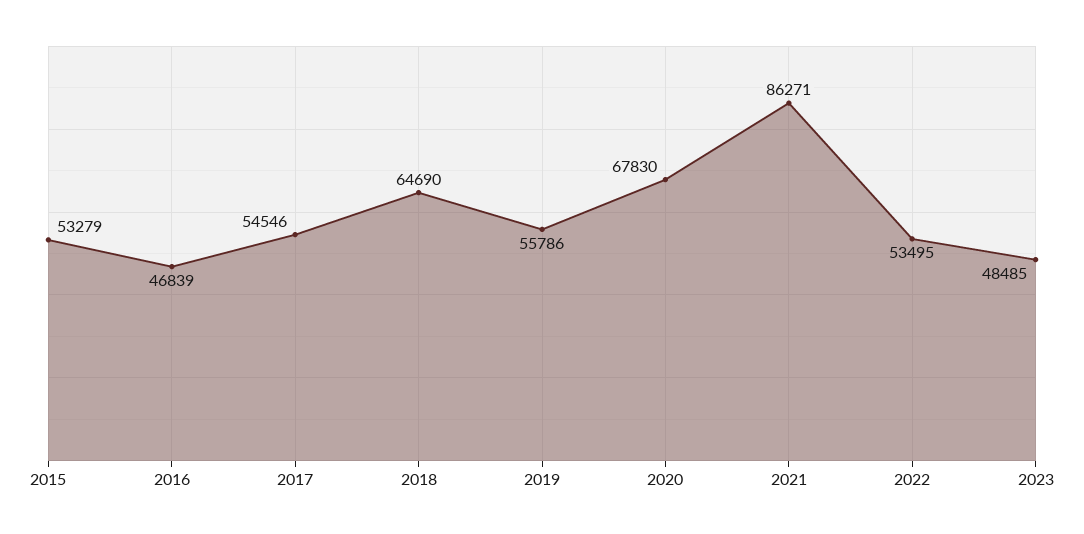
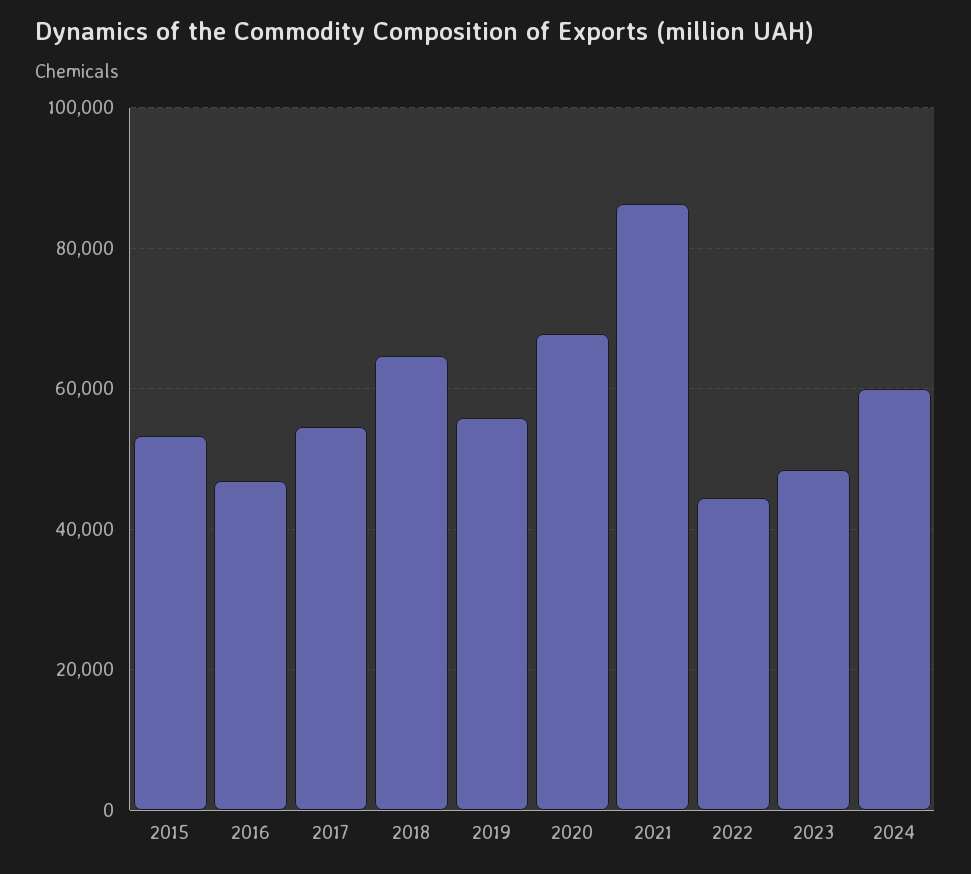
2022: 53495 -> 44000
2024: none -> 60000

